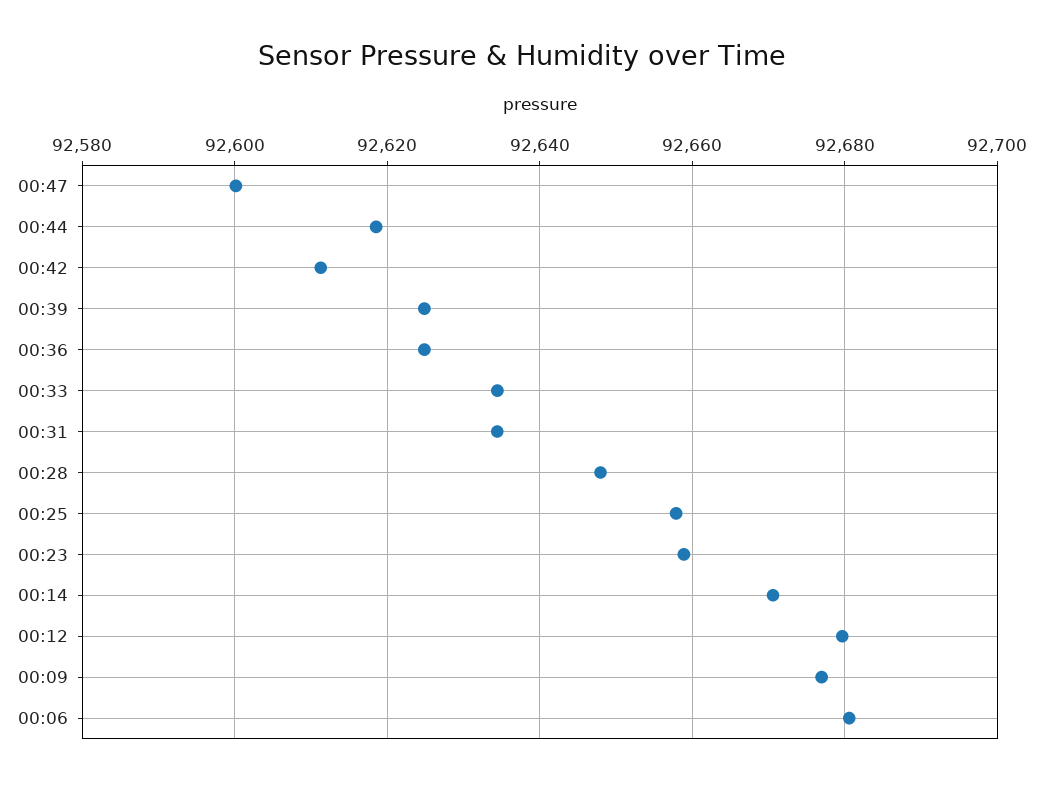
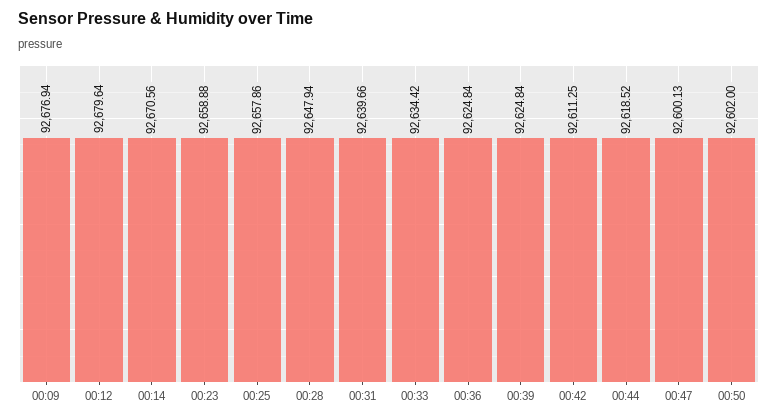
00:31: 92634 -> 92639.66
00:06: 92680 -> none
00:50: none -> 92602

